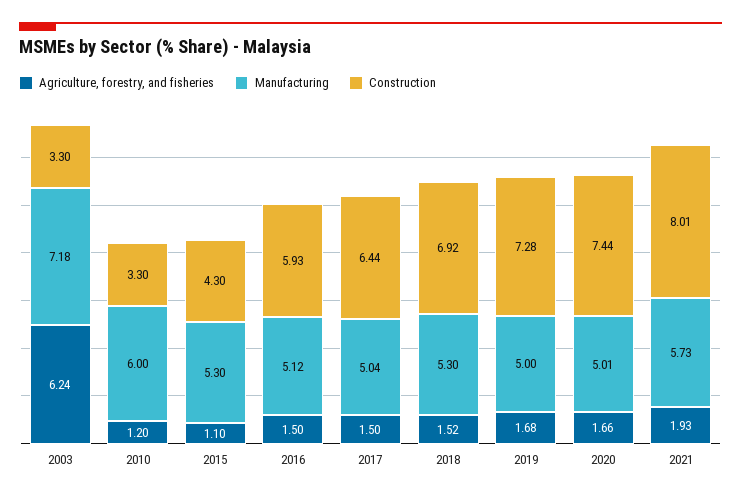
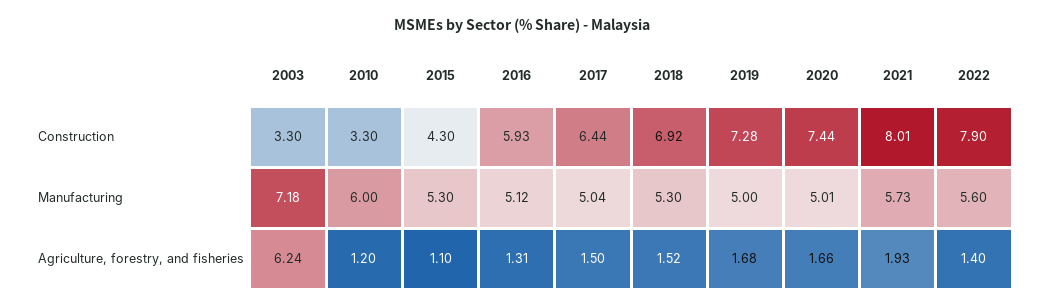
Agriculture, forestry, and fisheries, 2016: 1.5 -> 1.31
Construction, 2022: none -> 7.9
Manufacturing, 2022: none -> 5.6
Agriculture, forestry, and fisheries, 2022: none -> 1.4

